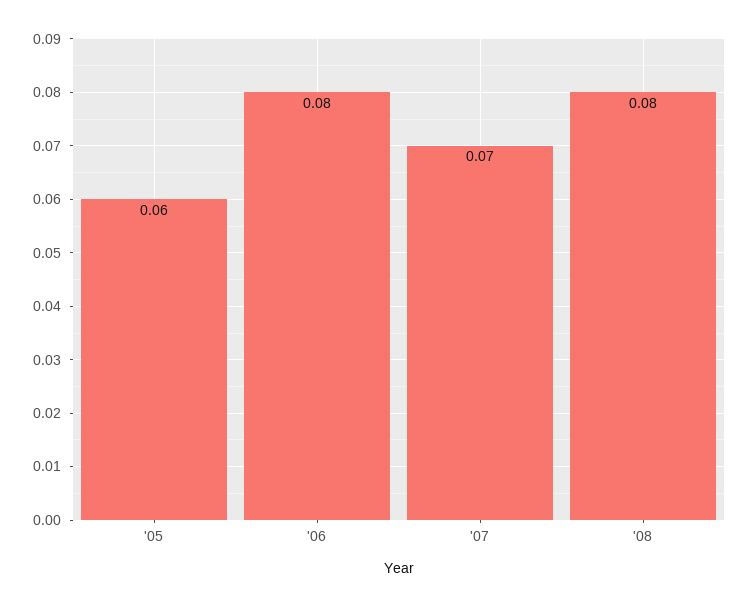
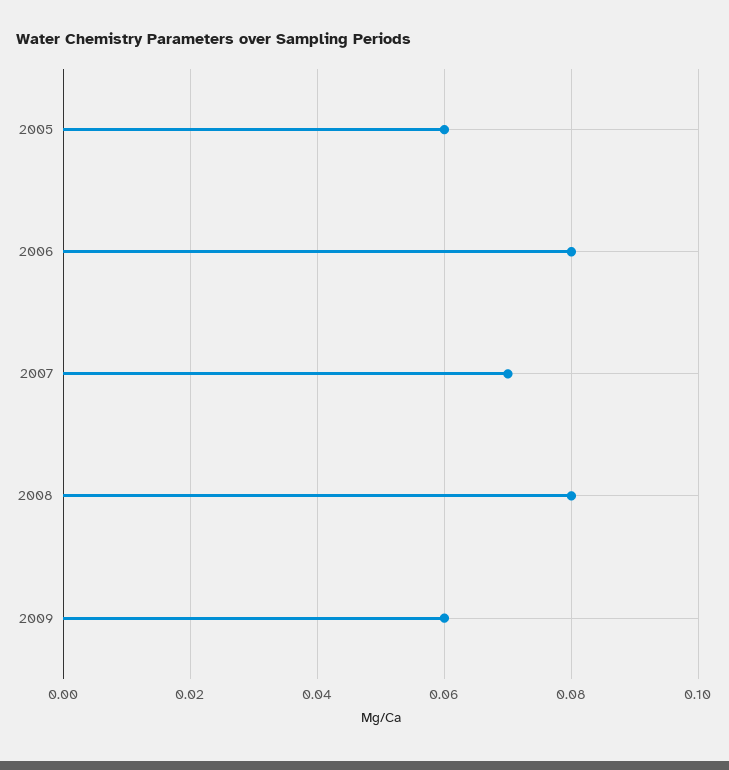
2009: none -> 0.06

